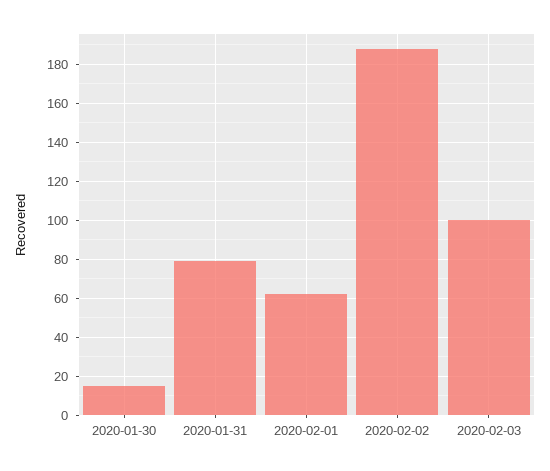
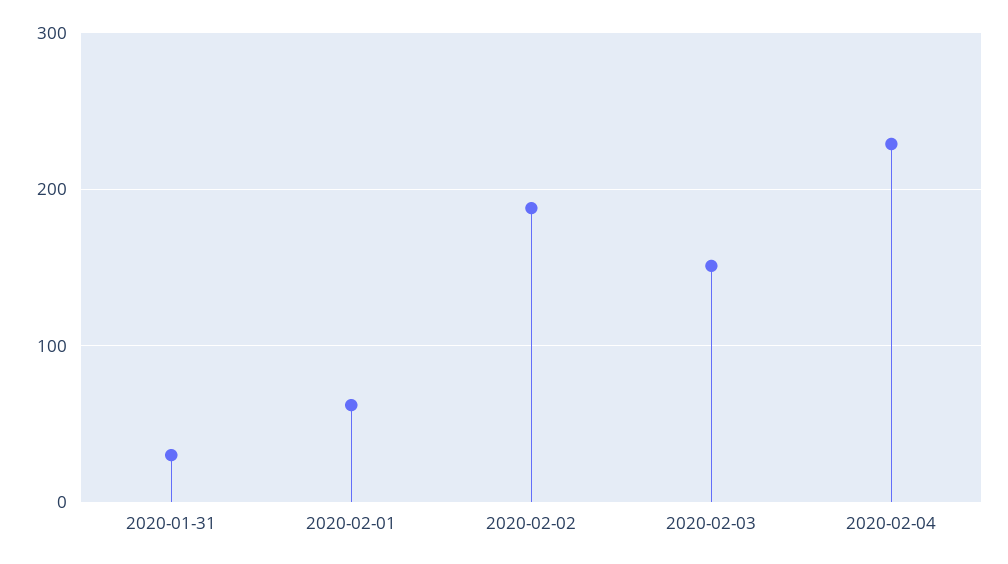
2020-01-30: 15 -> none
2020-01-31: 80 -> 30
2020-02-03: 100 -> 150
2020-02-04: none -> 230

